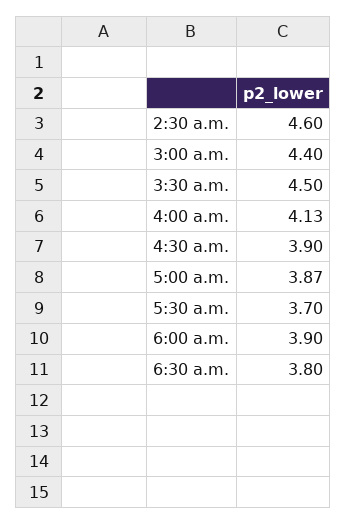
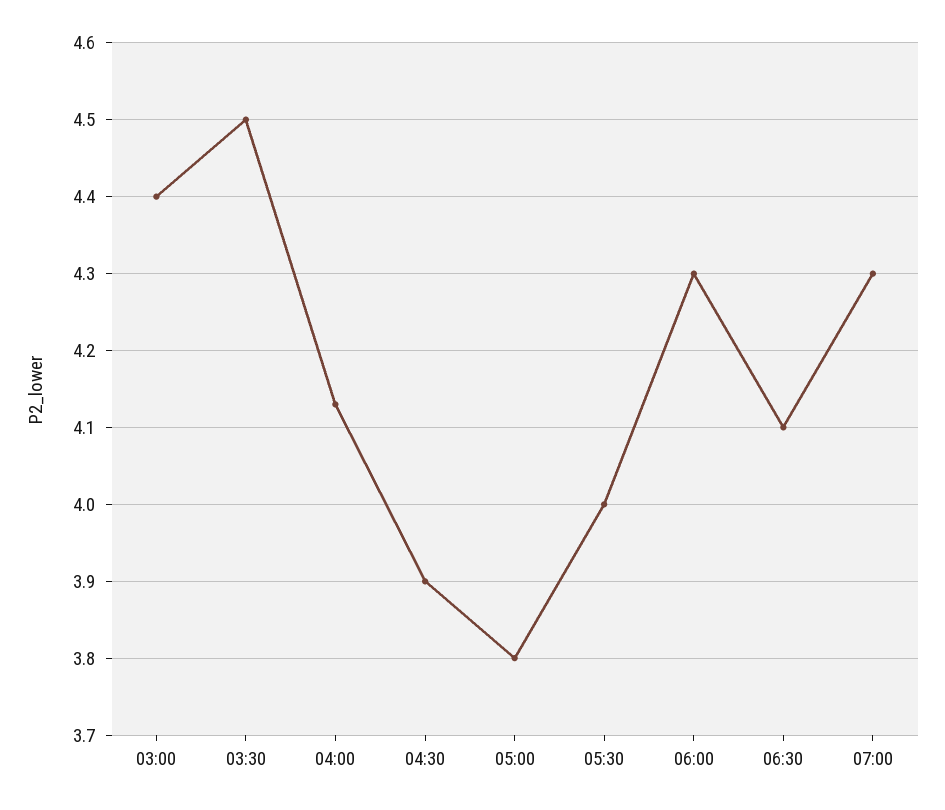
2:30 a.m.: 4.6 -> none
5:00 a.m.: 3.87 -> 3.8
5:30 a.m.: 3.7 -> 4
6:00 a.m.: 3.9 -> 4.3
6:30 a.m.: 3.8 -> 4.1
07:00: none -> 4.3

